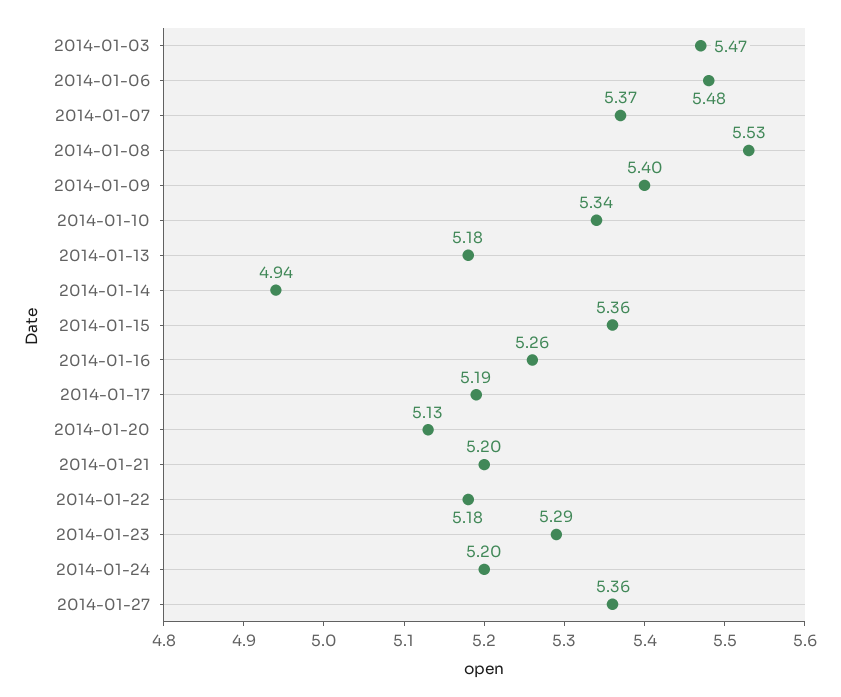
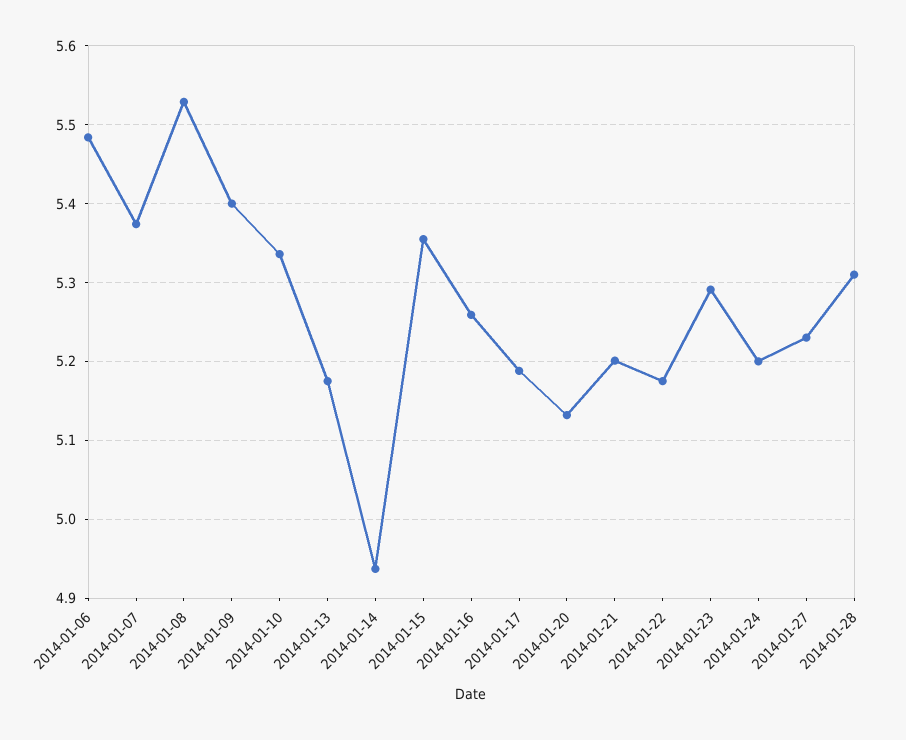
2014-01-03: 5.47 -> none
2014-01-27: 5.36 -> 5.23
2014-01-28: none -> 5.31

